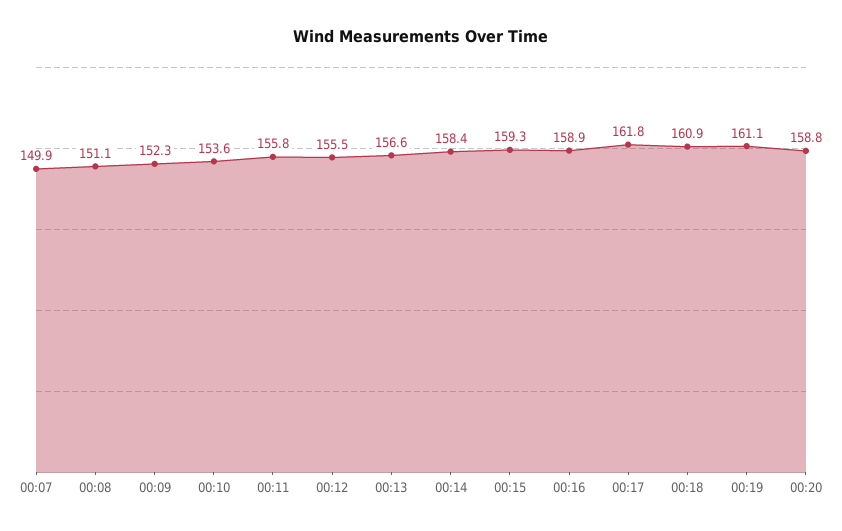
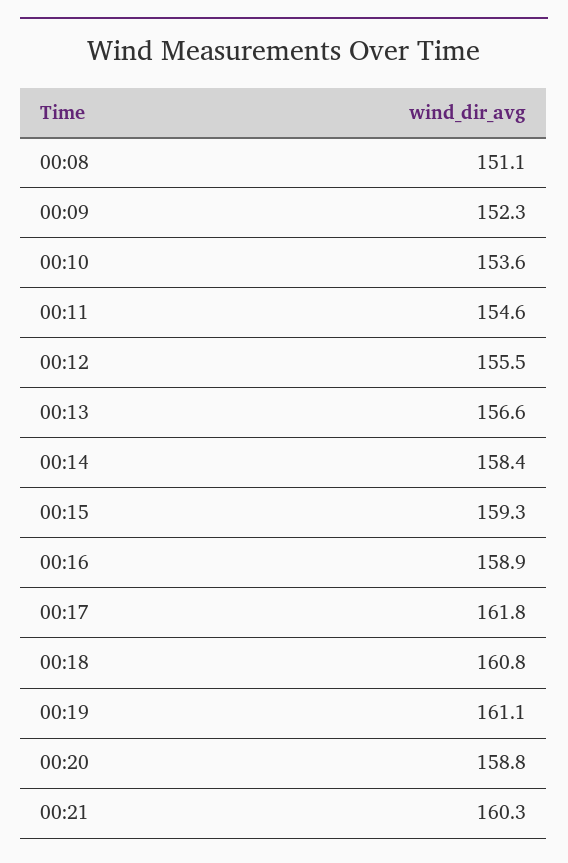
00:07: 149.9 -> none
00:11: 155.8 -> 154.6
00:18: 160.9 -> 160.8
00:21: none -> 160.3

